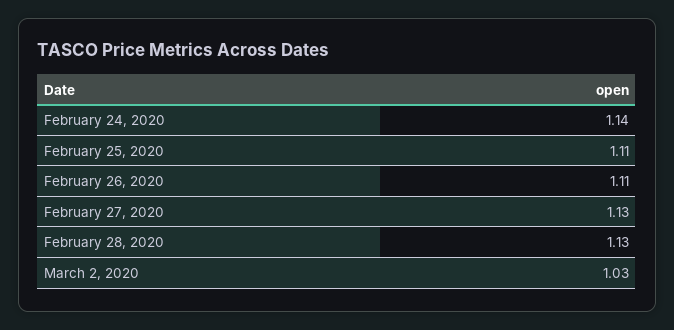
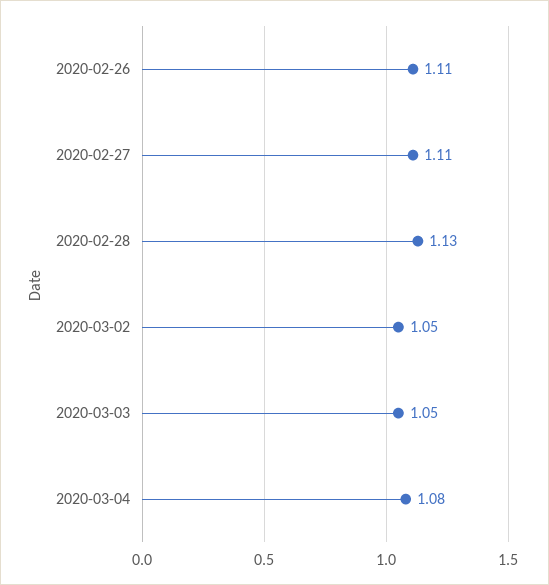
February 24, 2020: 1.14 -> none
February 25, 2020: 1.11 -> none
February 27, 2020: 1.13 -> 1.11
March 2, 2020: 1.03 -> 1.05
2020-03-03: none -> 1.05
2020-03-04: none -> 1.08

